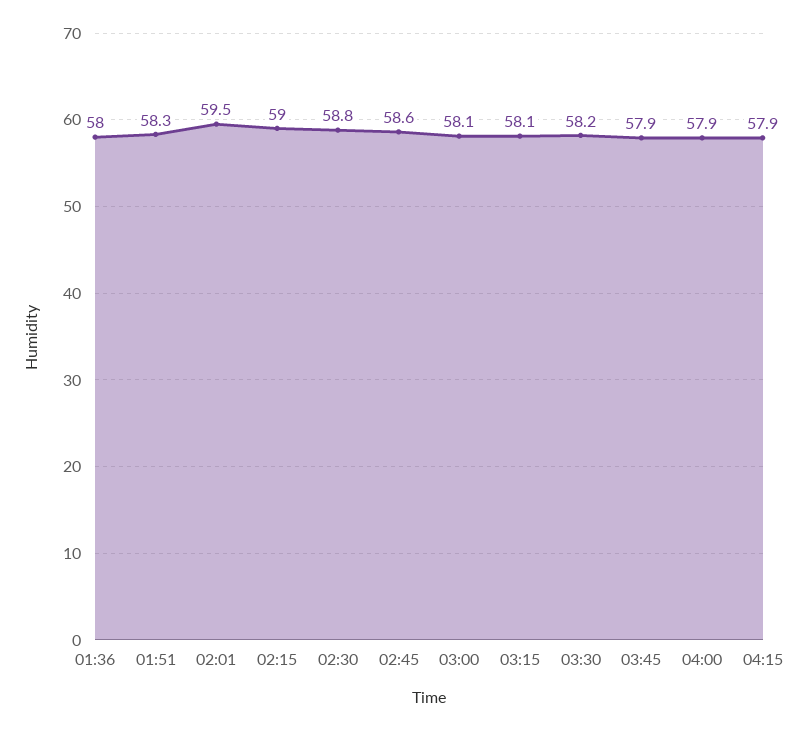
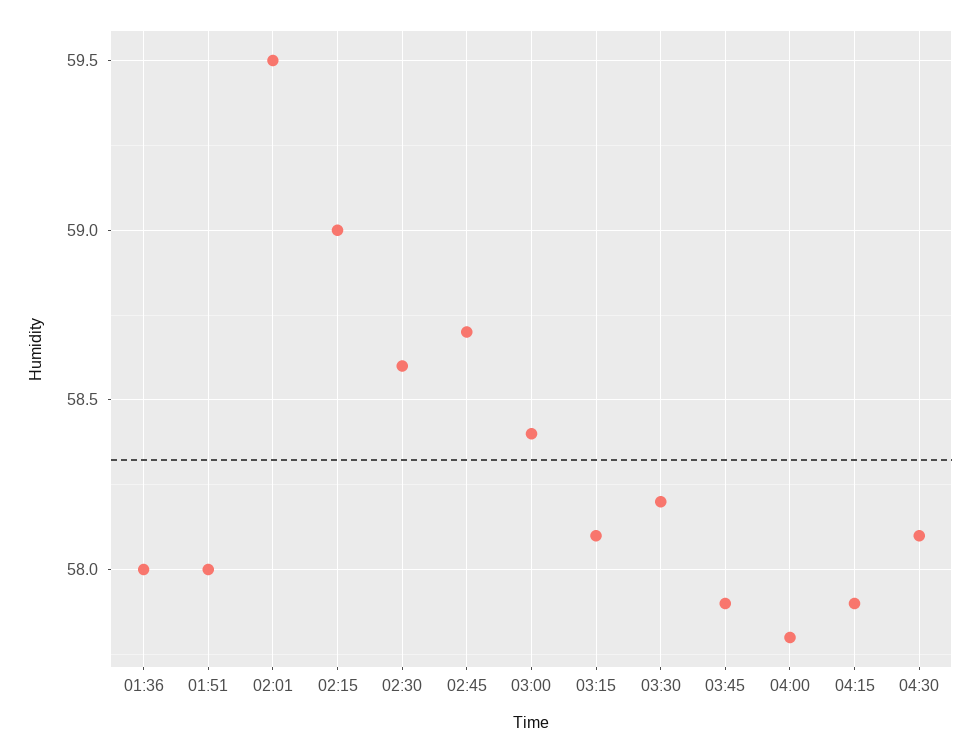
01:51: 58.3 -> 58
02:30: 58.8 -> 58.6
02:45: 58.6 -> 58.7
03:00: 58.1 -> 58.4
04:00: 57.9 -> 57.8
04:30: none -> 58.1

